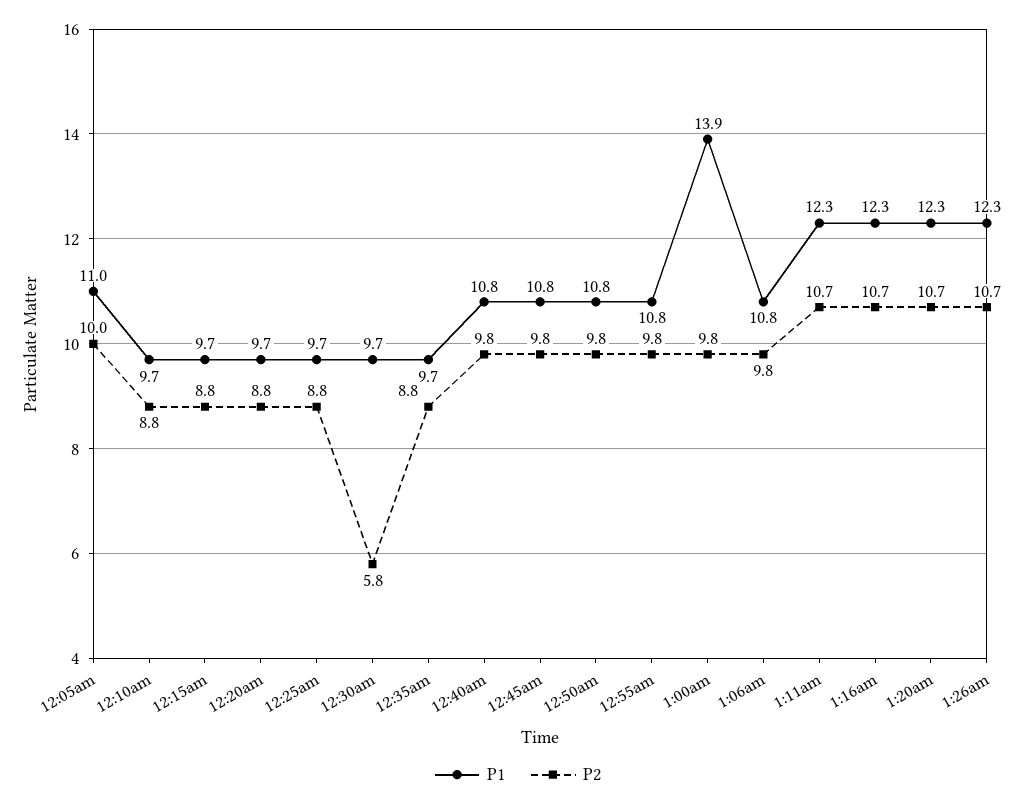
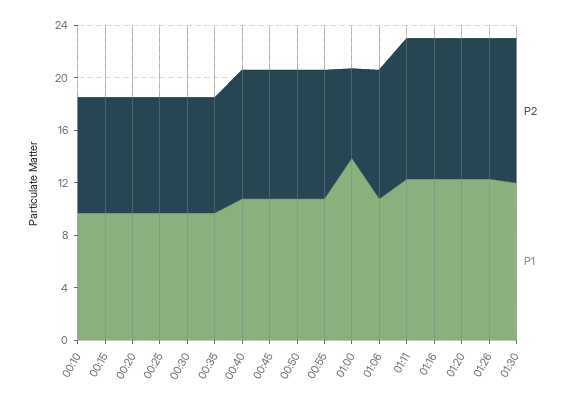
P1, 12:05am: 11 -> none
P2, 12:05am: 10 -> none
P2, 12:30am: 5.8 -> 9
P2, 1:00am: 9.8 -> 7
P2, 01:30: none -> 11
P1, 01:30: none -> 12

